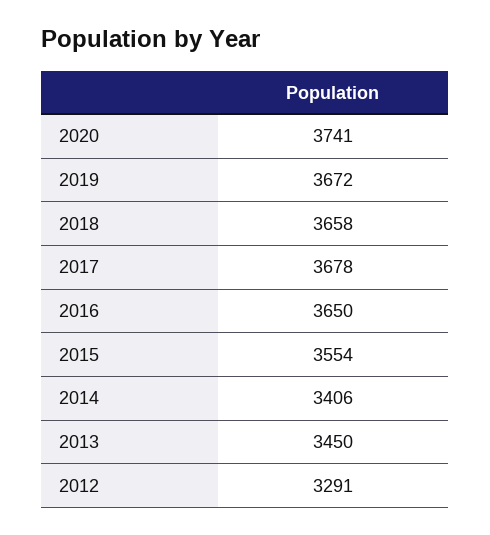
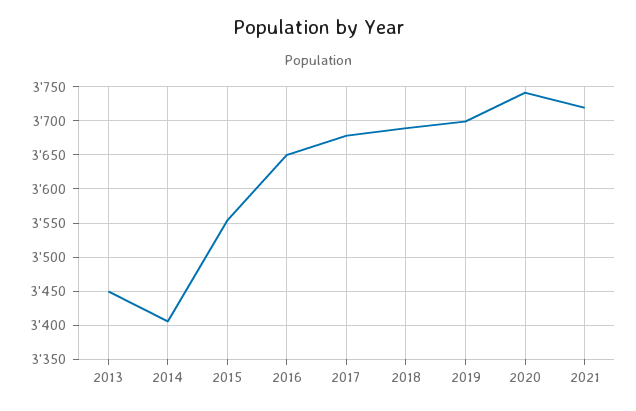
2019: 3672 -> 3700
2018: 3658 -> 3690
2012: 3291 -> none
2021: none -> 3720

